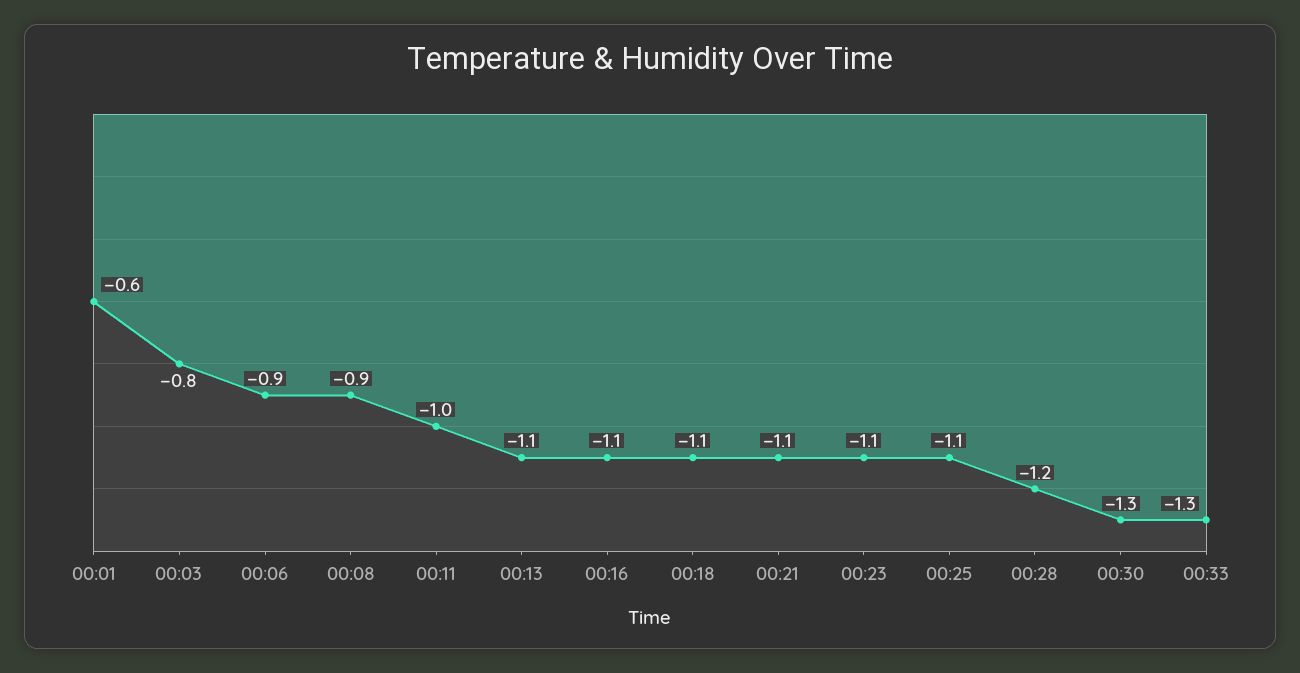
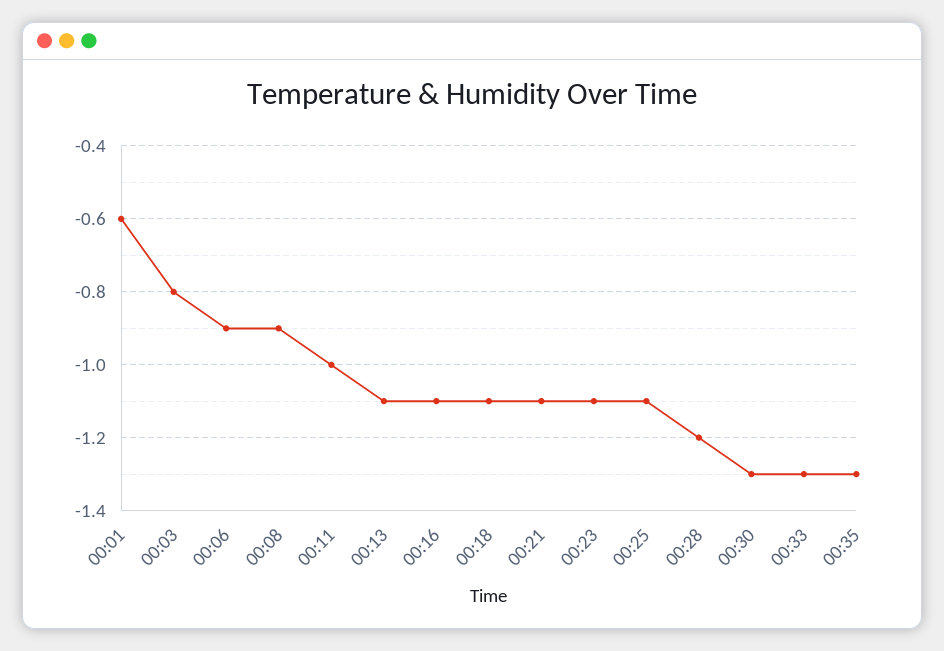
00:35: none -> -1.3

